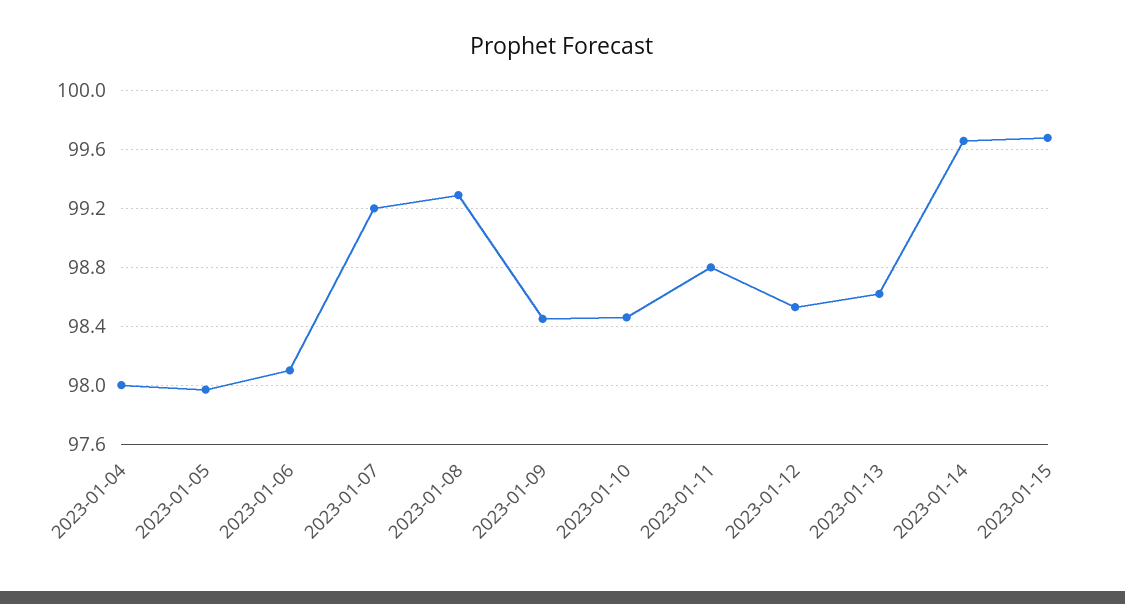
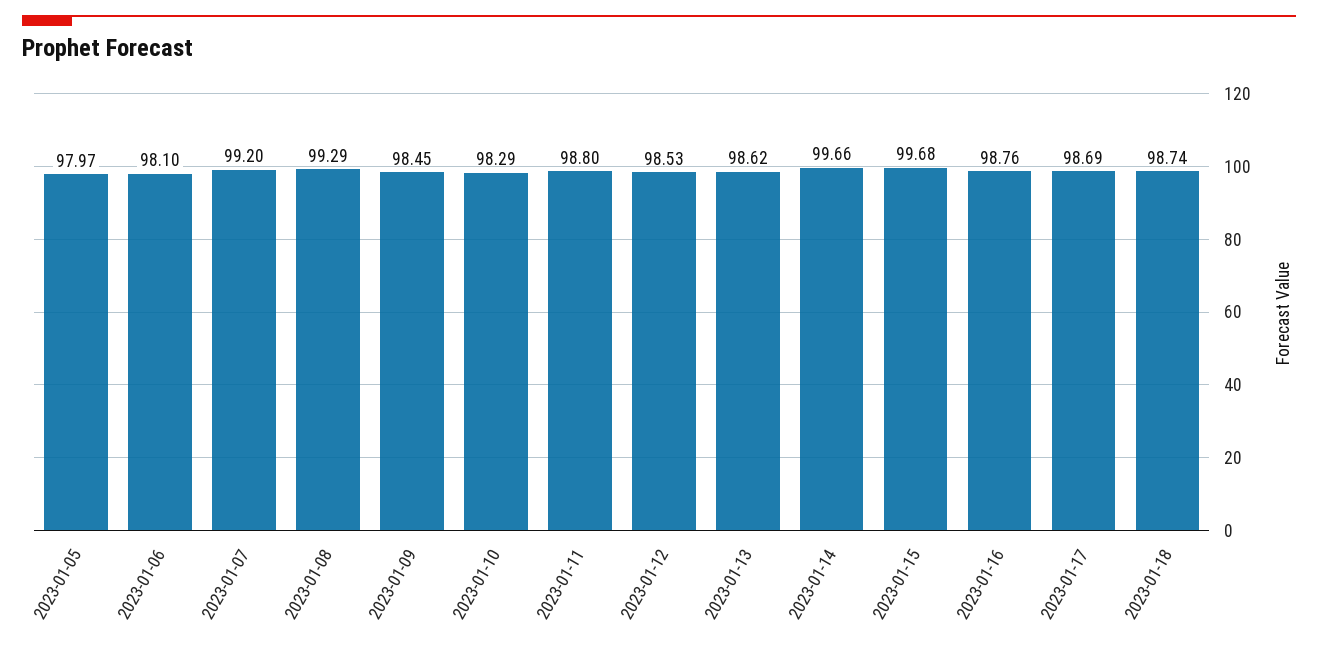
2023-01-04: 98 -> none
2023-01-10: 98.45 -> 98.29
2023-01-16: none -> 98.76
2023-01-17: none -> 98.69
2023-01-18: none -> 98.74

